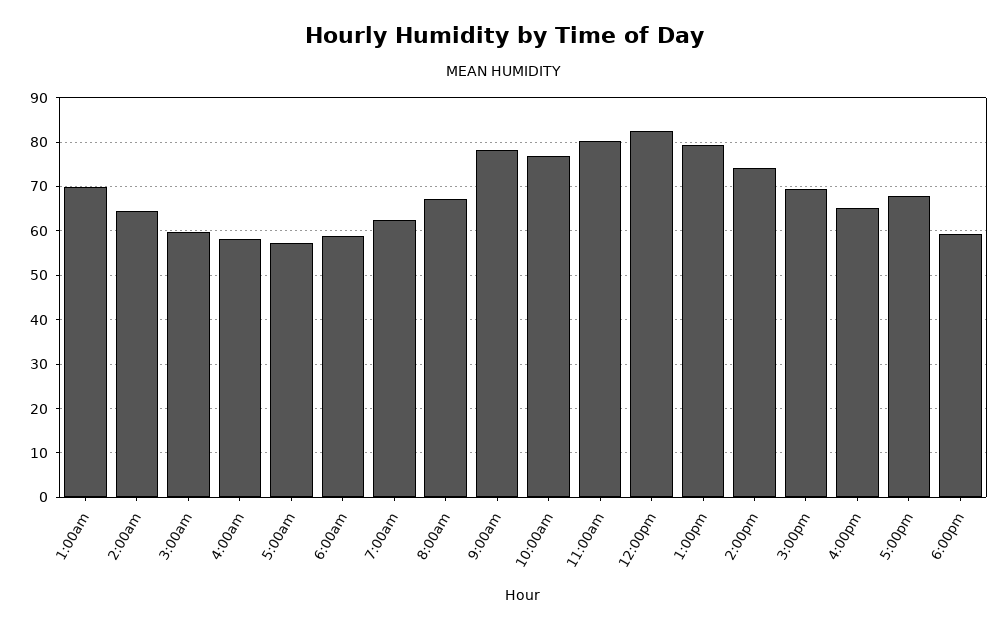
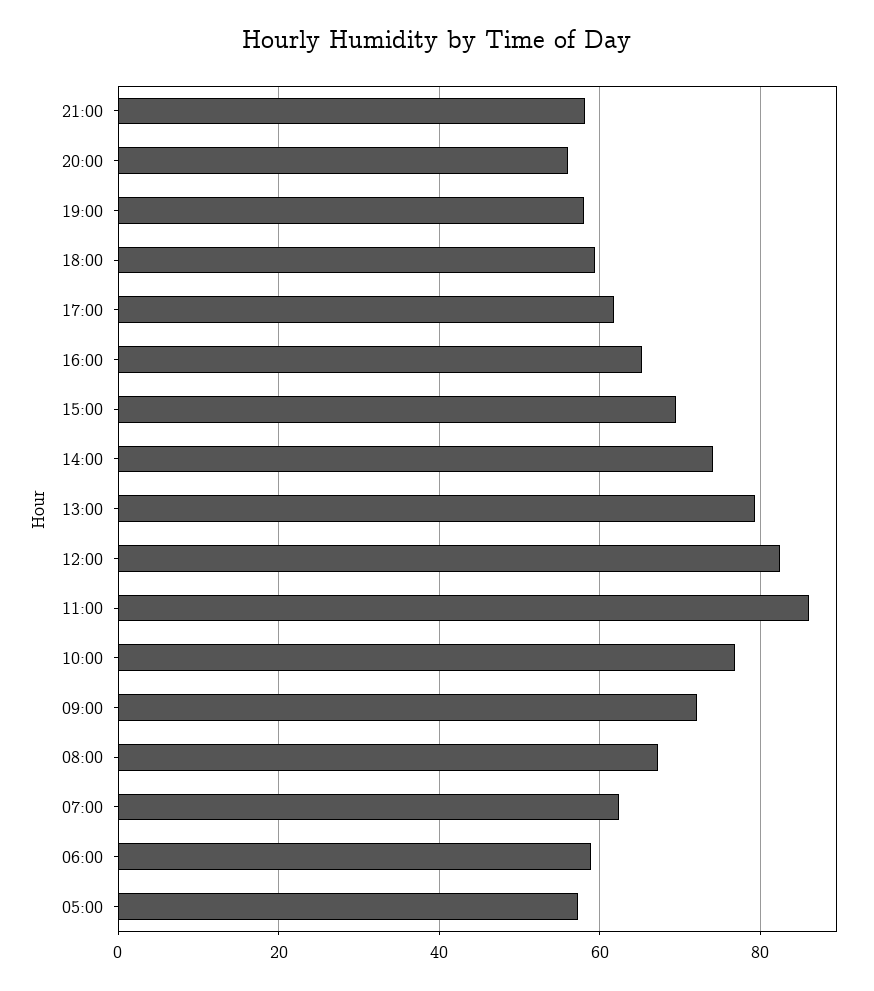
1:00am: 70 -> none
2:00am: 64 -> none
3:00am: 60 -> none
4:00am: 58 -> none
9:00am: 78 -> 72
11:00am: 80 -> 86
5:00pm: 68 -> 62
21:00: none -> 58
20:00: none -> 56
19:00: none -> 58

